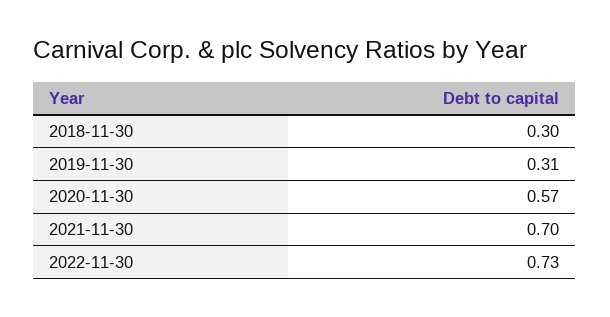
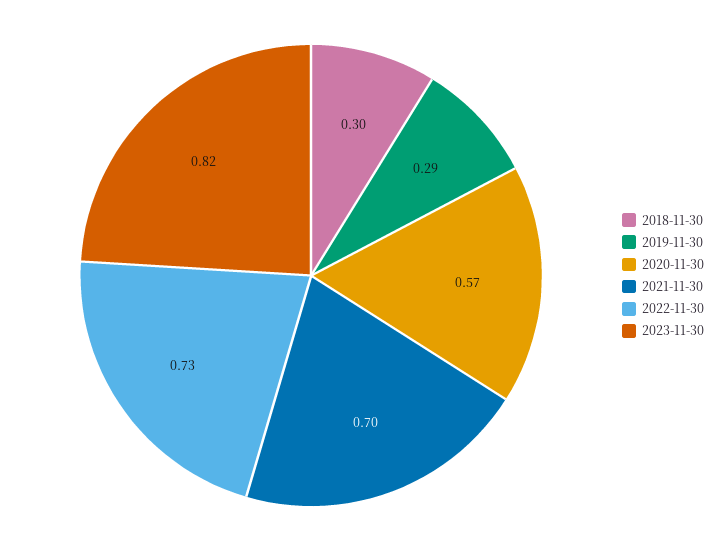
2019-11-30: 0.31 -> 0.29
2023-11-30: none -> 0.82

